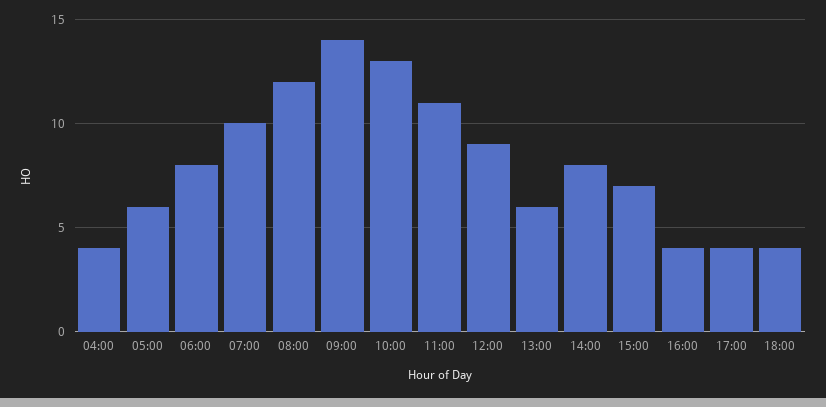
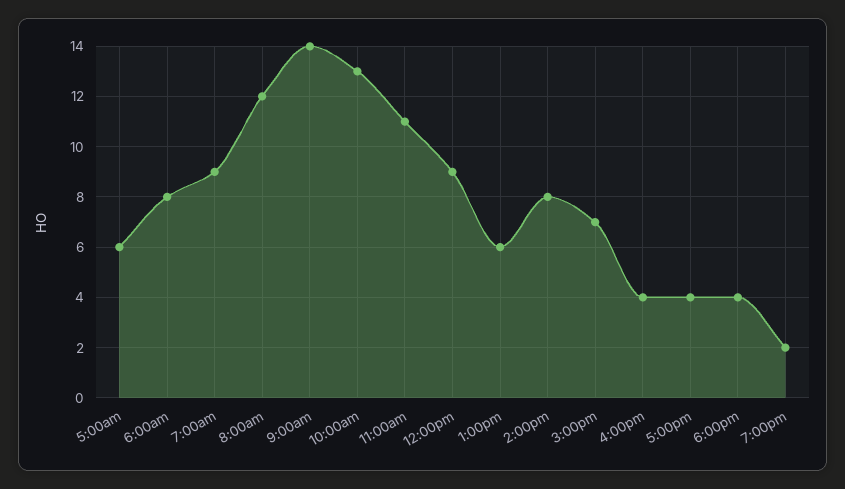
04:00: 4 -> none
07:00: 10 -> 9
7:00pm: none -> 2

